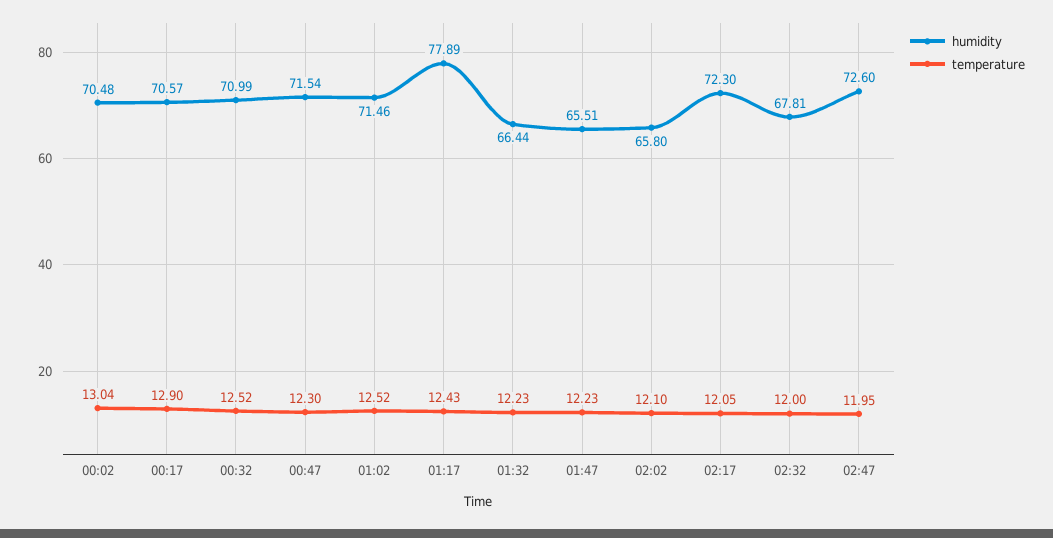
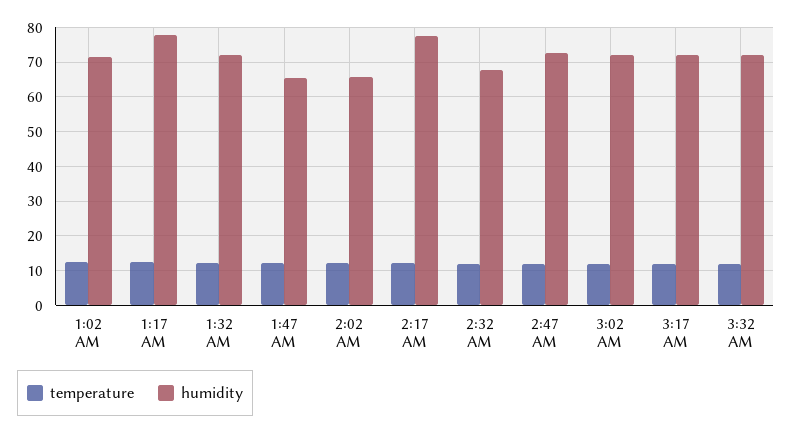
humidity, 00:02: 70.48 -> none
temperature, 00:02: 13.04 -> none
humidity, 00:17: 70.57 -> none
temperature, 00:17: 12.9 -> none
humidity, 00:32: 70.99 -> none
temperature, 00:32: 12.52 -> none
humidity, 00:47: 71.54 -> none
temperature, 00:47: 12.3 -> none
humidity, 01:32: 66.44 -> 72
humidity, 02:17: 72.3 -> 78
temperature, 3:02 AM: none -> 12
humidity, 3:02 AM: none -> 72
temperature, 3:17 AM: none -> 12
humidity, 3:17 AM: none -> 72
temperature, 3:32 AM: none -> 12
humidity, 3:32 AM: none -> 72

